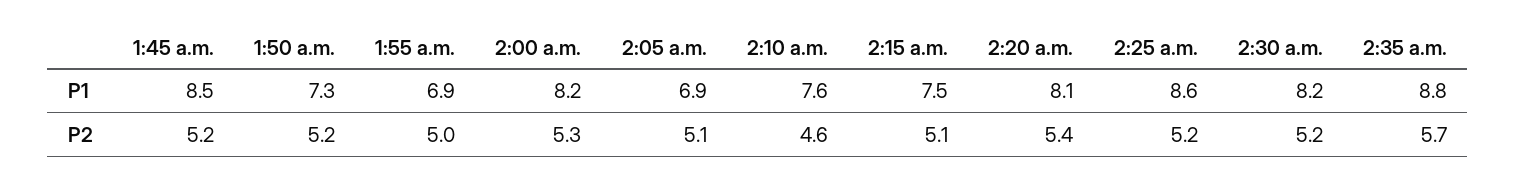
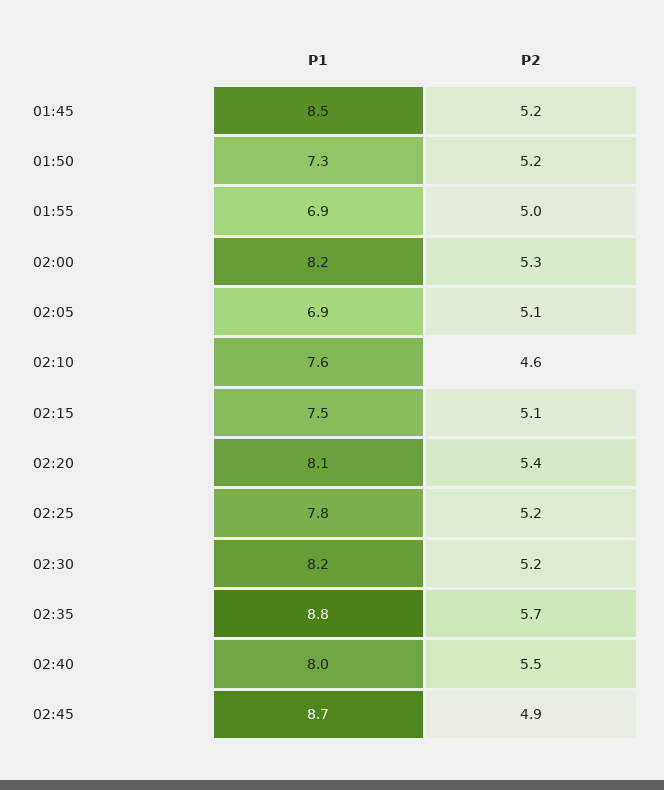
2:25 a.m., P1: 8.6 -> 7.8
02:40, P1: none -> 8
02:40, P2: none -> 5.5
02:45, P1: none -> 8.7
02:45, P2: none -> 4.9

